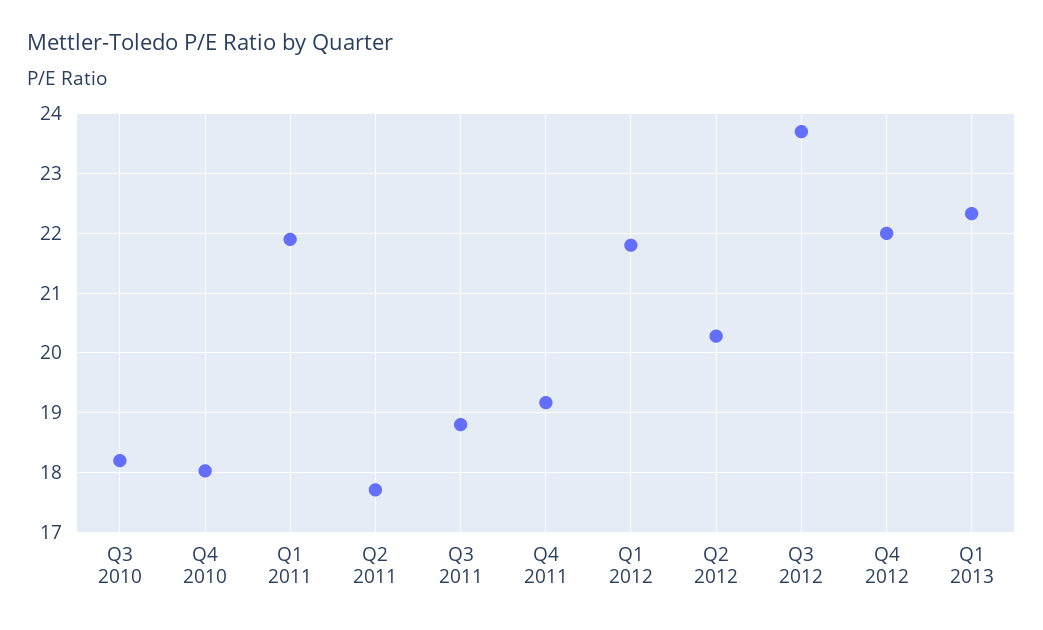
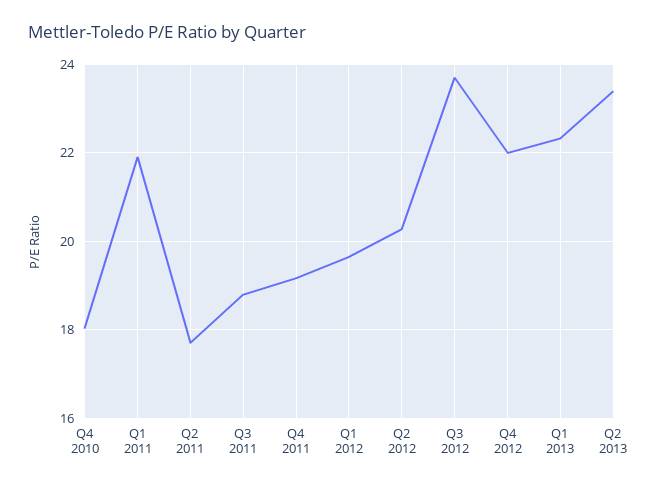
Q3 2010: 18.2 -> none
Q1 2012: 21.8 -> 19.6
Q2 2013: none -> 23.4

